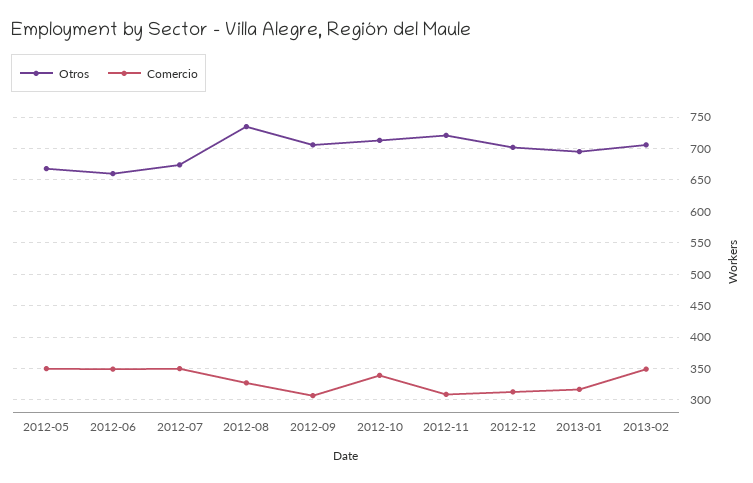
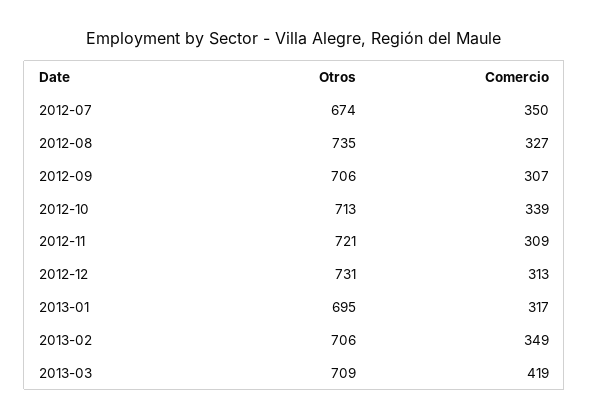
Otros, 2012-05: 670 -> none
Comercio, 2012-05: 350 -> none
Otros, 2012-06: 660 -> none
Comercio, 2012-06: 350 -> none
Otros, 2012-12: 700 -> 731
Otros, 2013-03: none -> 709
Comercio, 2013-03: none -> 419

